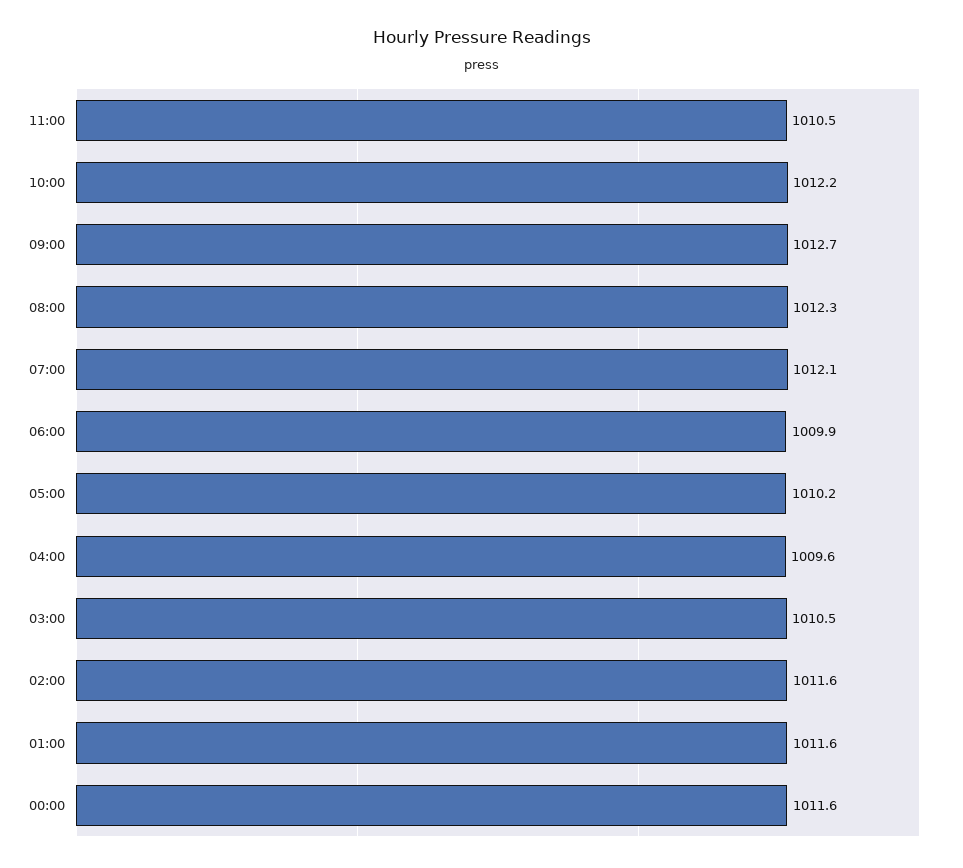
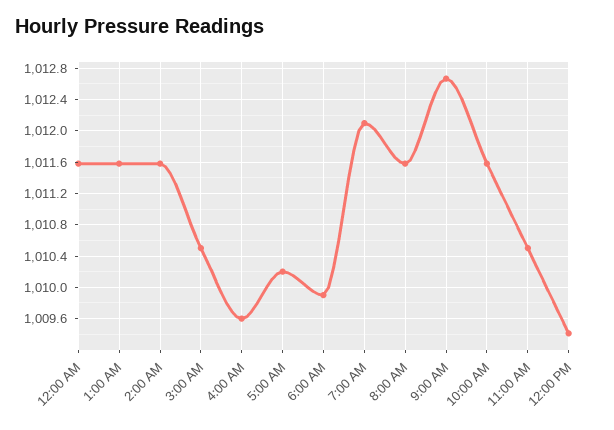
10:00: 1012.2 -> 1011.6
08:00: 1012.3 -> 1011.6
12:00 PM: none -> 1009.4

